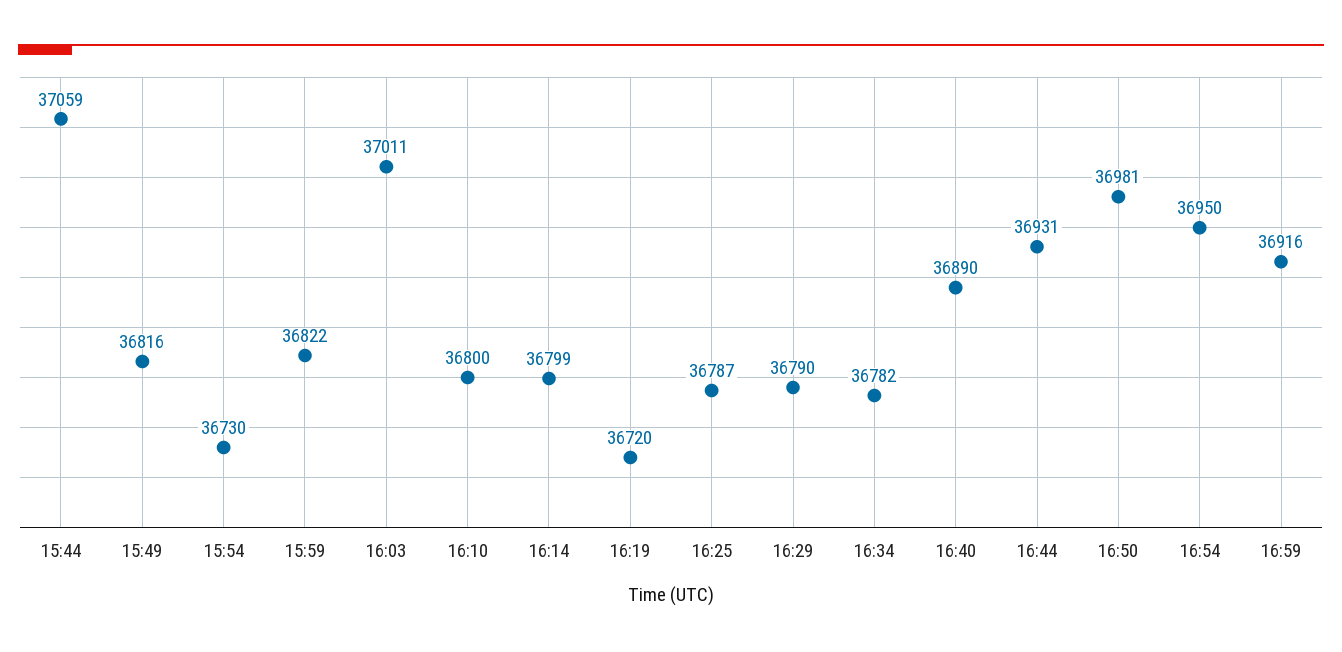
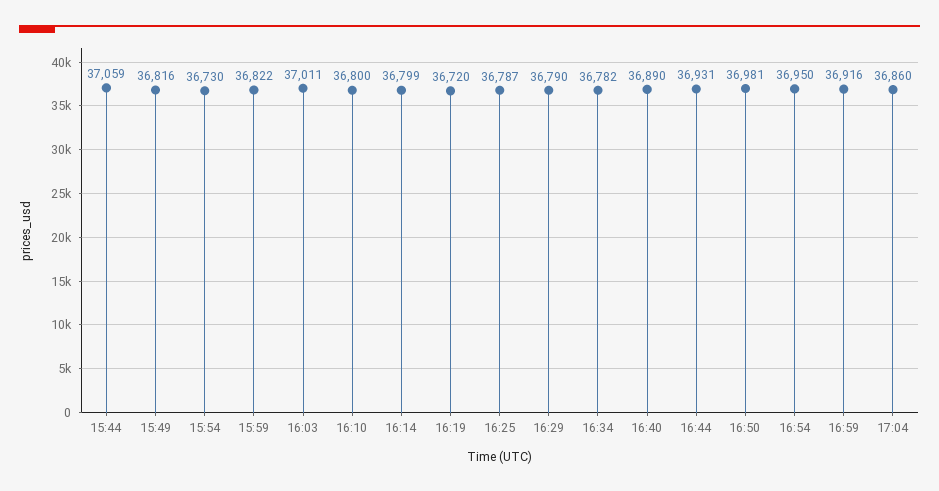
17:04: none -> 36860

